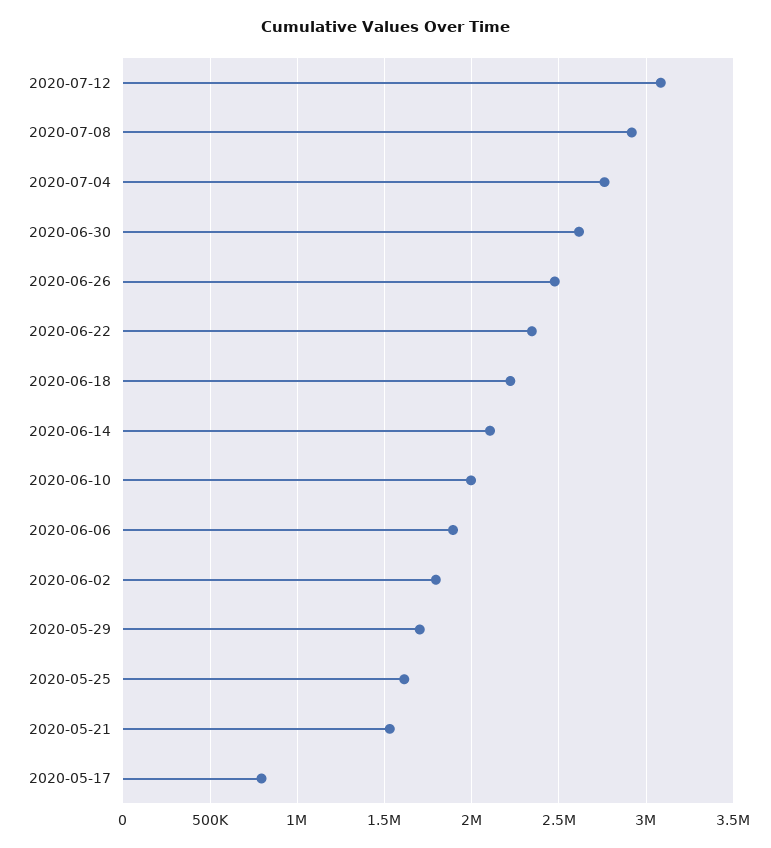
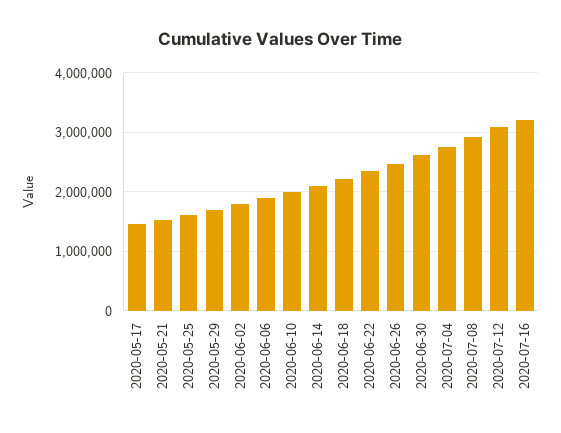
2020-05-17: 800000 -> 1400000
2020-07-16: none -> 3200000

